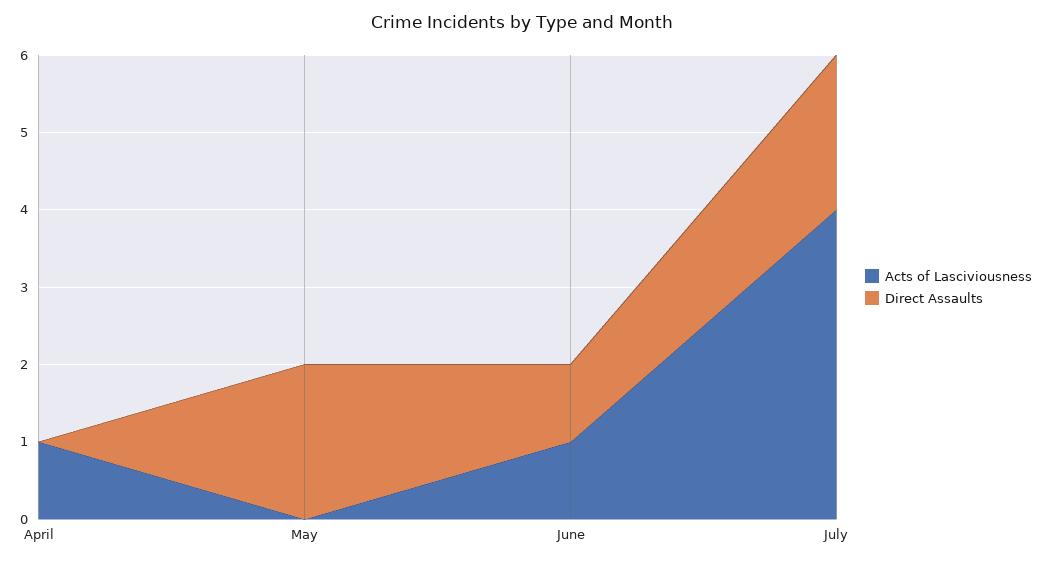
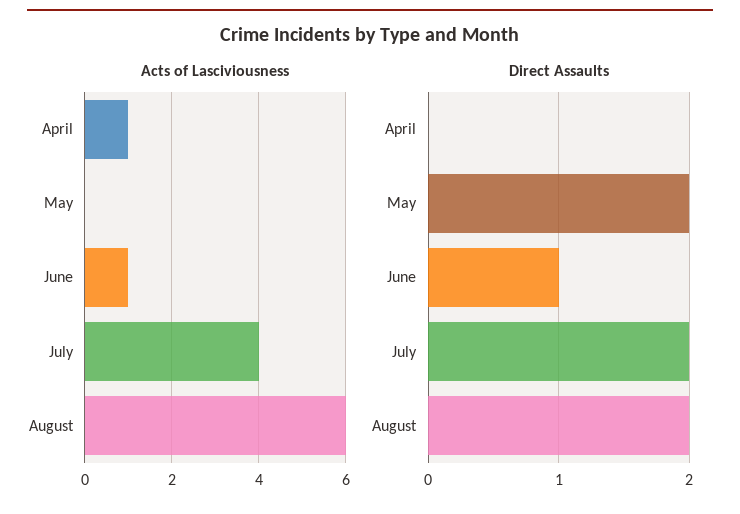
Acts of Lasciviousness, August: none -> 6
Direct Assaults, August: none -> 2

